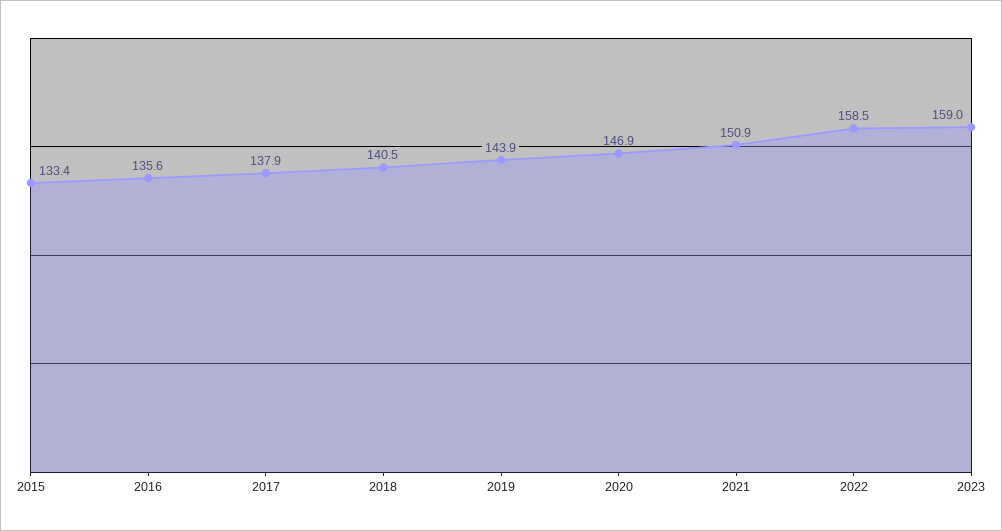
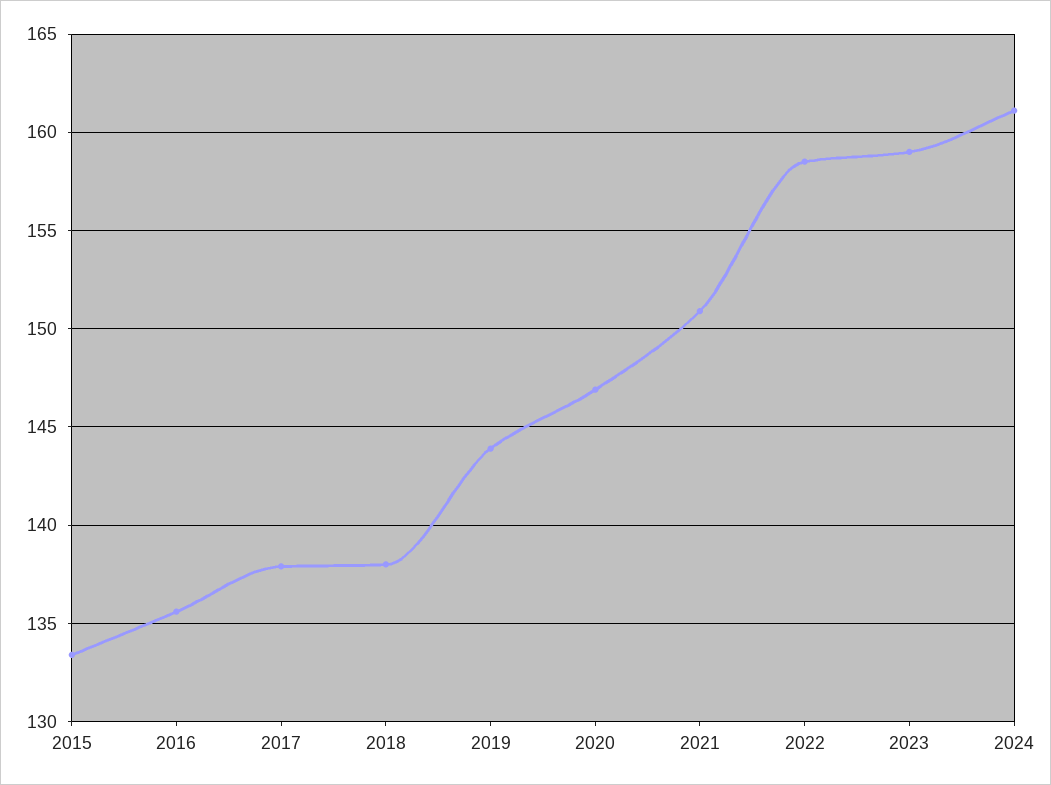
2018: 140.5 -> 138
2024: none -> 161

